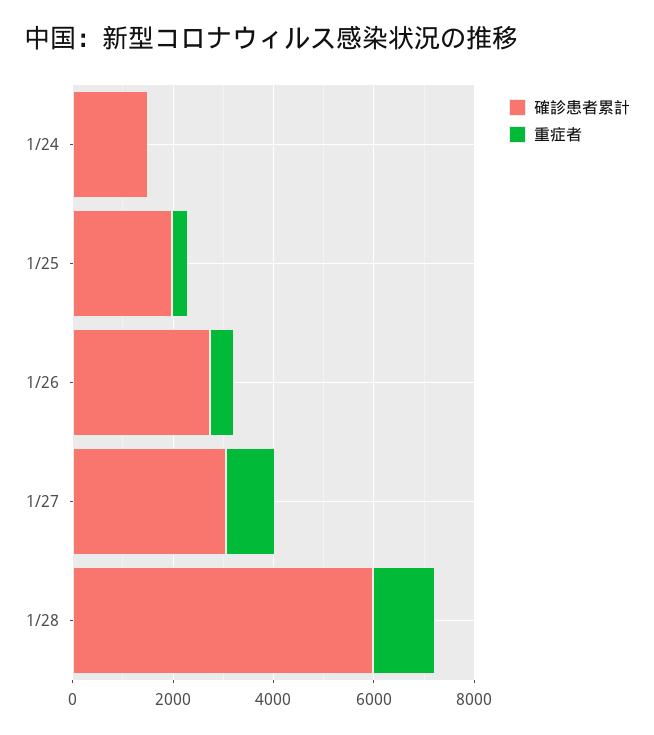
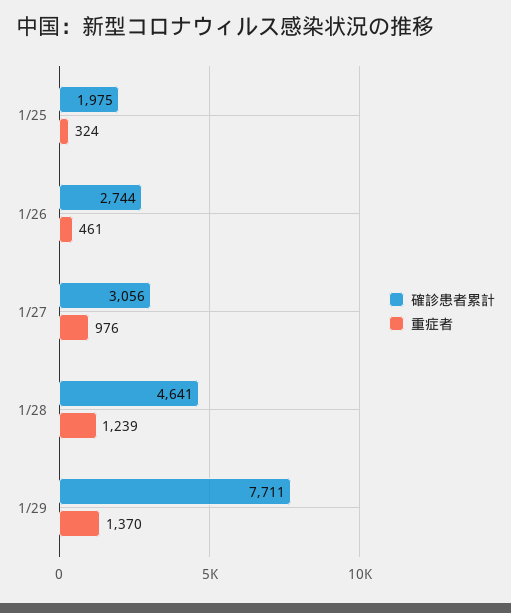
確診患者累計, 1/24: 1500 -> none
重症者, 1/24: 0 -> none
確診患者累計, 1/28: 6000 -> 4641
確診患者累計, 1/29: none -> 7711
重症者, 1/29: none -> 1370

